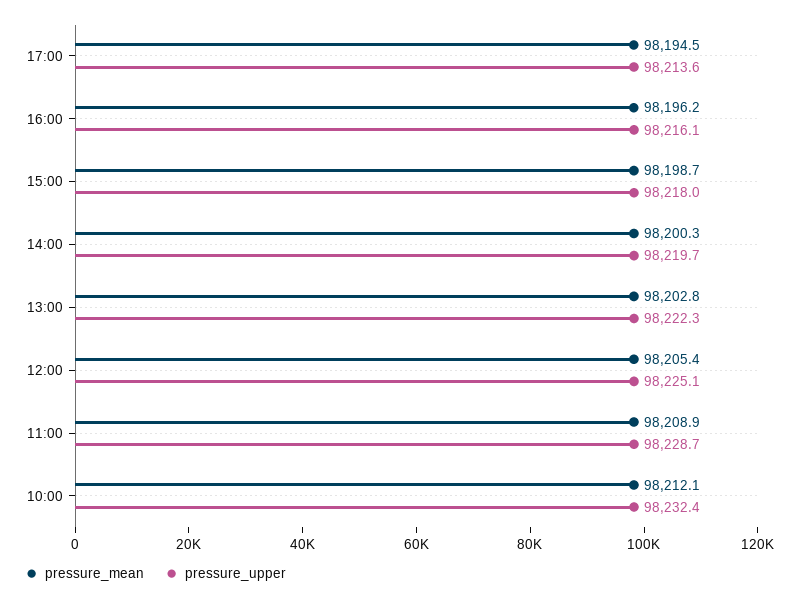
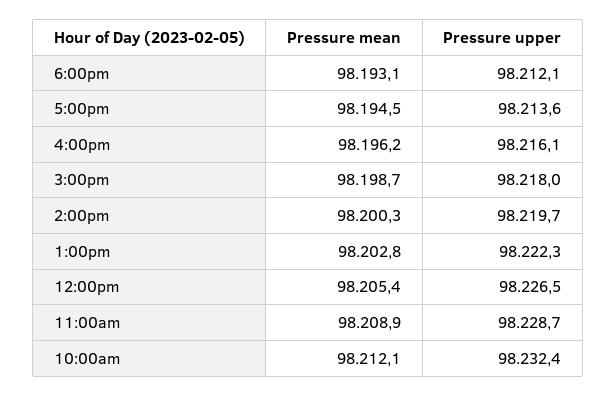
pressure_upper, 12:00: 98225.1 -> 98226.5
pressure_mean, 6:00pm: none -> 98193.1
pressure_upper, 6:00pm: none -> 98212.1

